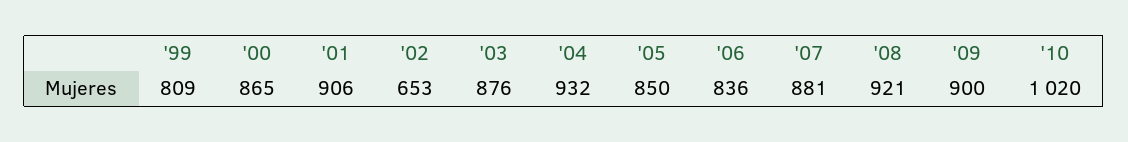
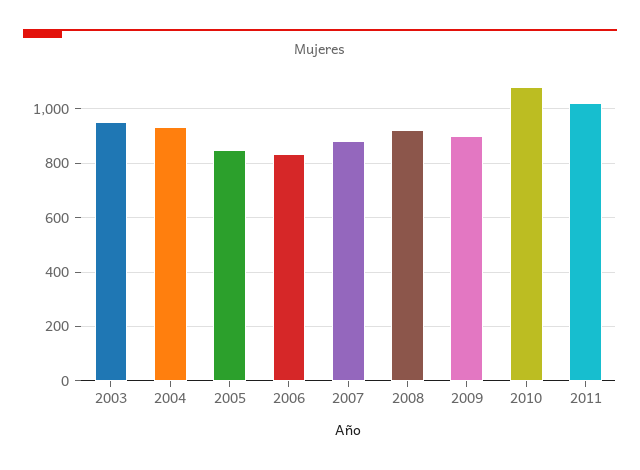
'99: 809 -> none
'00: 865 -> none
'01: 906 -> none
'02: 653 -> none
'03: 876 -> 950
'10: 1020 -> 1075
2011: none -> 1025

